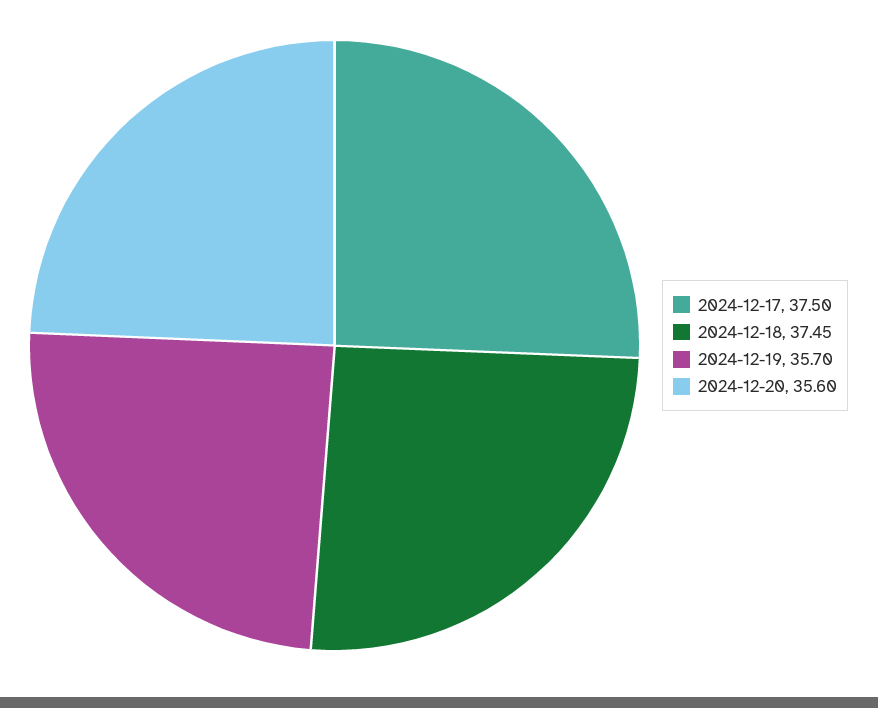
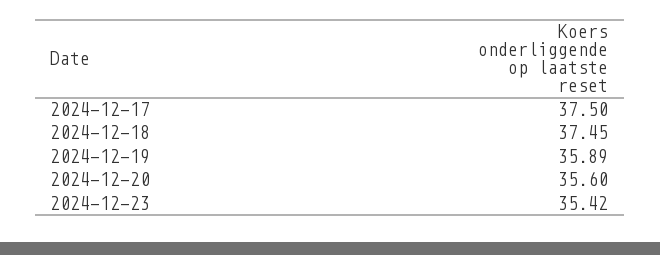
2024-12-19: 35.7 -> 35.89
2024-12-23: none -> 35.42

